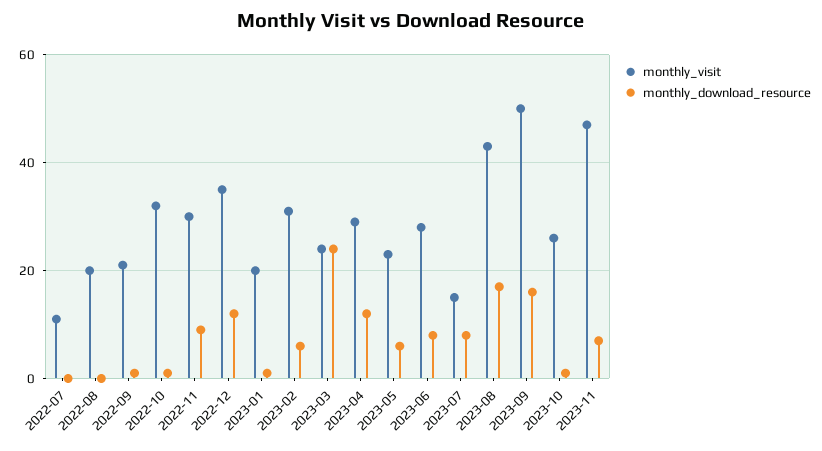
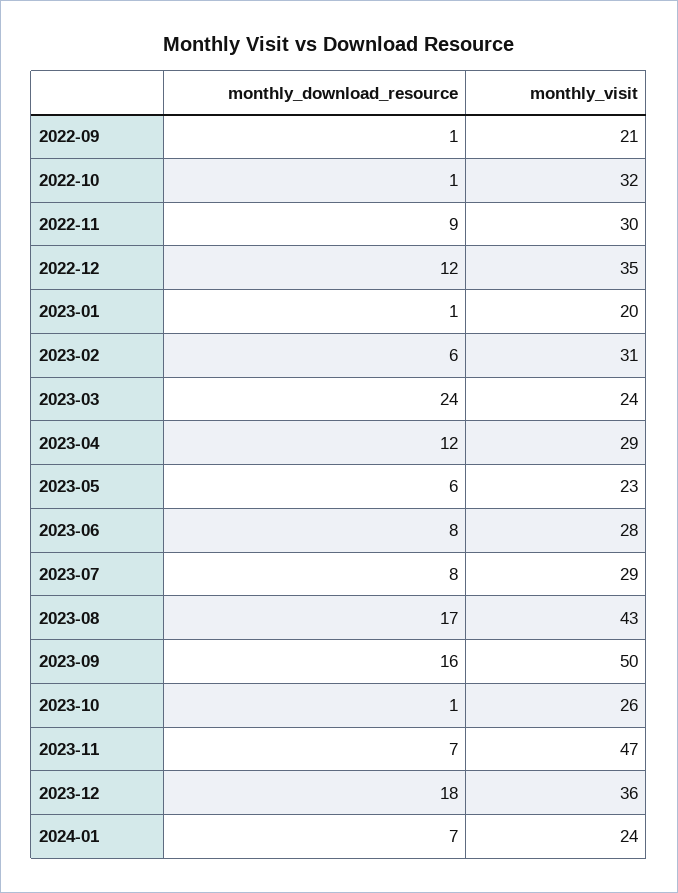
monthly_visit, 2022-07: 10 -> none
monthly_download_resource, 2022-07: 0 -> none
monthly_visit, 2022-08: 20 -> none
monthly_download_resource, 2022-08: 0 -> none
monthly_visit, 2023-07: 15 -> 29
monthly_download_resource, 2023-12: none -> 18
monthly_visit, 2023-12: none -> 36
monthly_download_resource, 2024-01: none -> 7
monthly_visit, 2024-01: none -> 24

